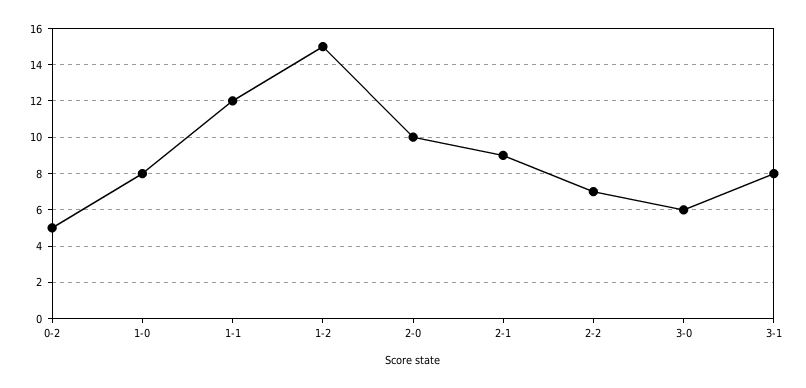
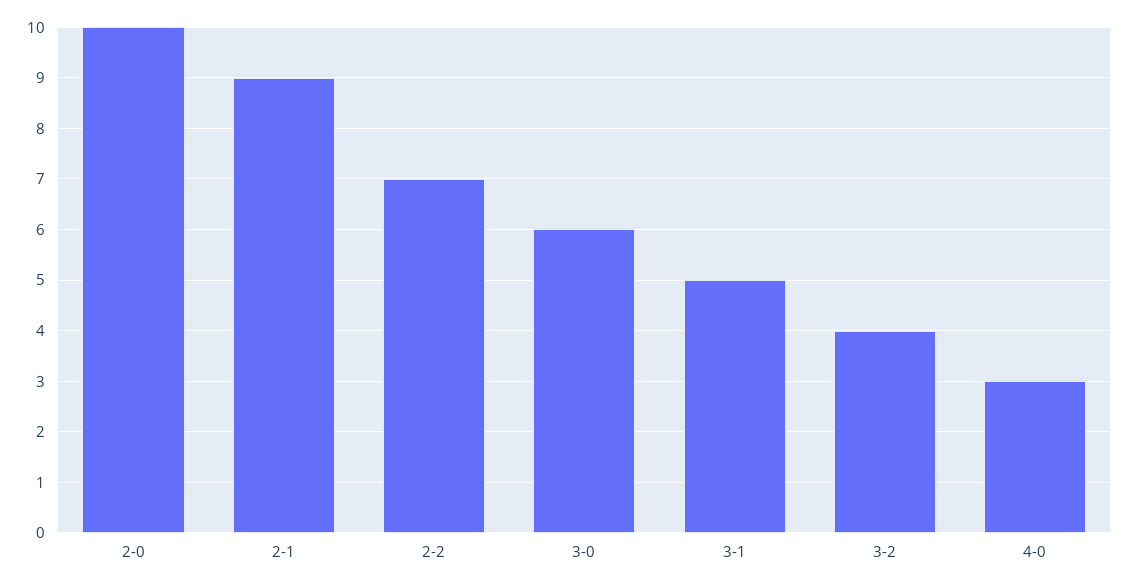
0-2: 5 -> none
1-0: 8 -> none
1-1: 12 -> none
1-2: 15 -> none
3-1: 8 -> 5
3-2: none -> 4
4-0: none -> 3

